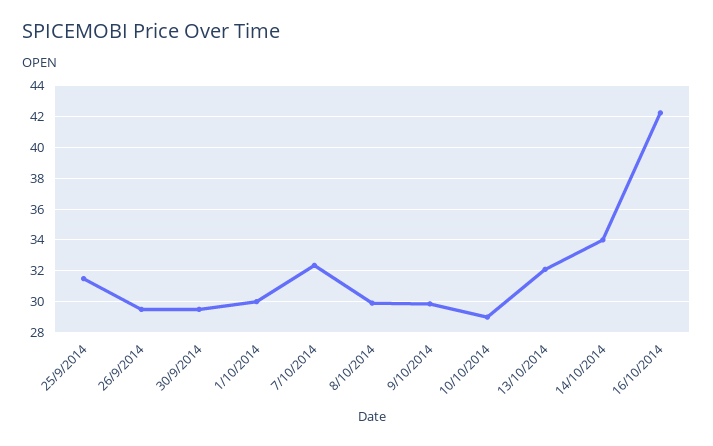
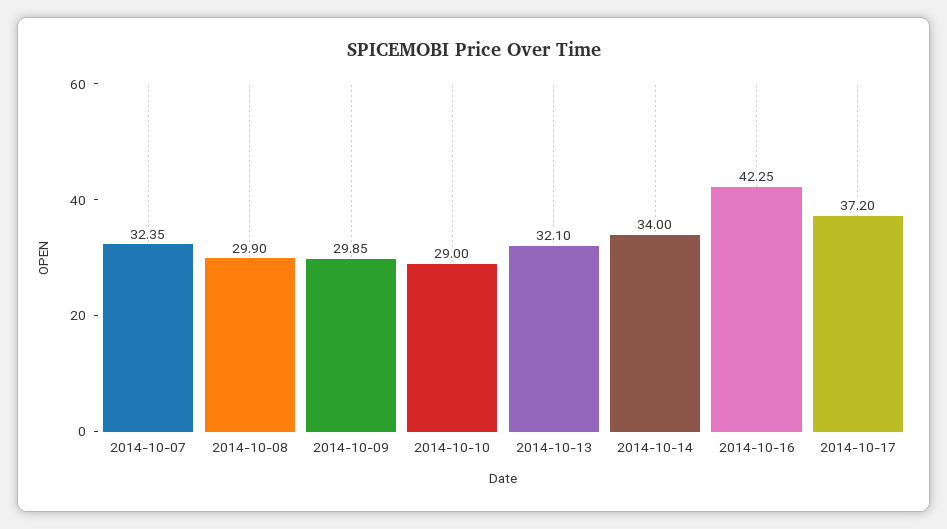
25/9/2014: 31.5 -> none
26/9/2014: 29.5 -> none
30/9/2014: 29.5 -> none
1/10/2014: 30 -> none
2014-10-17: none -> 37.2

